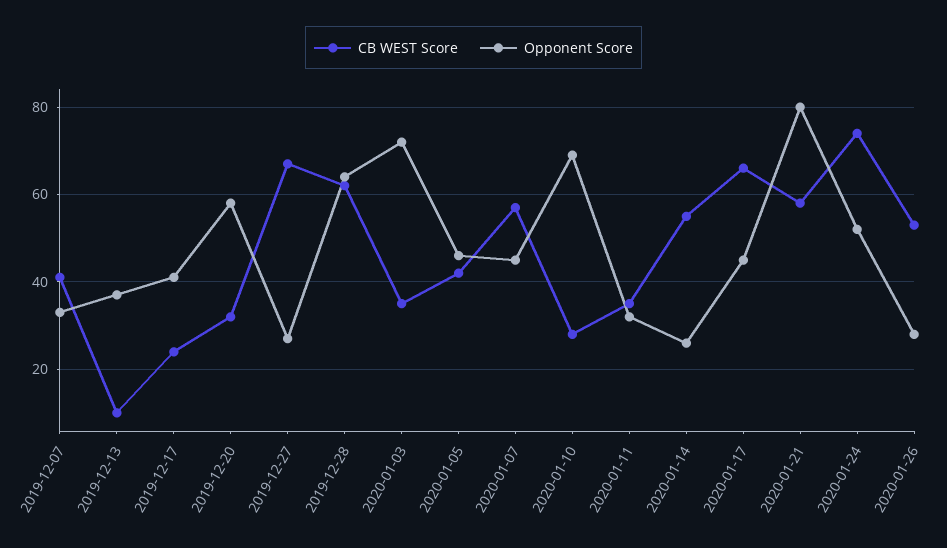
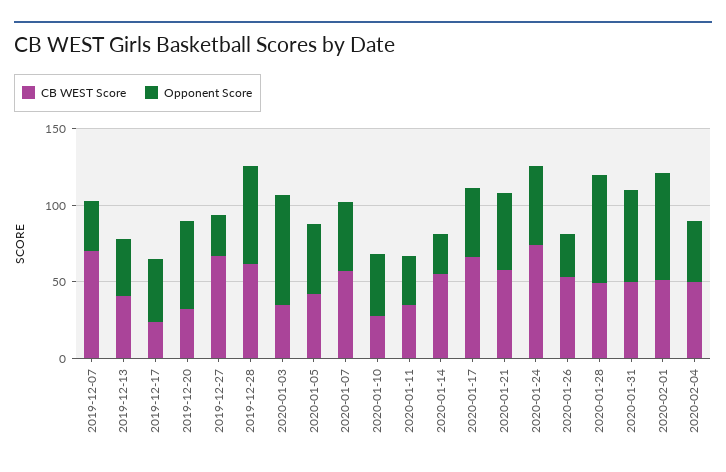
CB WEST Score, 2019-12-07: 40 -> 70
CB WEST Score, 2019-12-13: 10 -> 40
Opponent Score, 2020-01-10: 70 -> 40
Opponent Score, 2020-01-21: 80 -> 50
CB WEST Score, 2020-01-28: none -> 50
Opponent Score, 2020-01-28: none -> 70
CB WEST Score, 2020-01-31: none -> 50
Opponent Score, 2020-01-31: none -> 60
CB WEST Score, 2020-02-01: none -> 50
Opponent Score, 2020-02-01: none -> 70
CB WEST Score, 2020-02-04: none -> 50
Opponent Score, 2020-02-04: none -> 40

